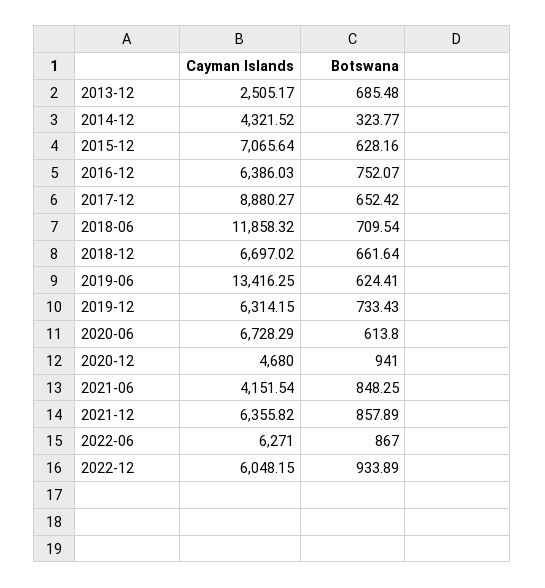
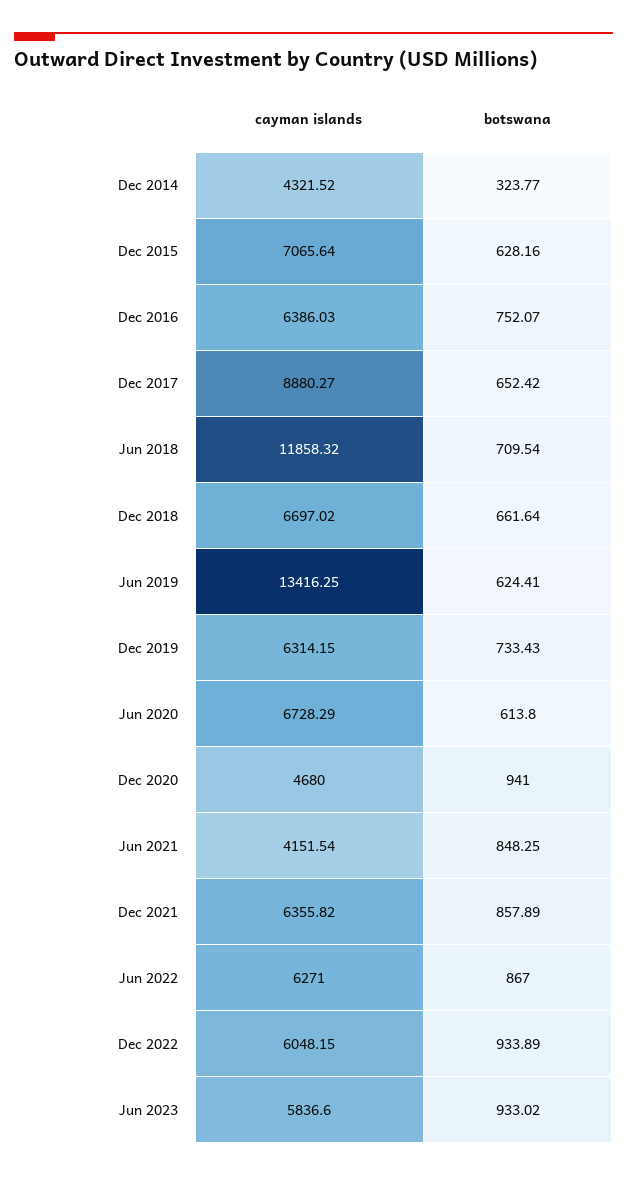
Cayman Islands, 2013-12: 2505.17 -> none
Botswana, 2013-12: 685.48 -> none
Cayman Islands, Jun 2023: none -> 5836.6
Botswana, Jun 2023: none -> 933.02

